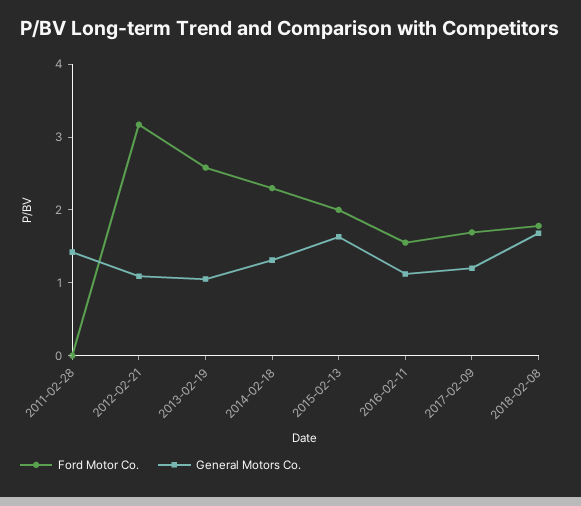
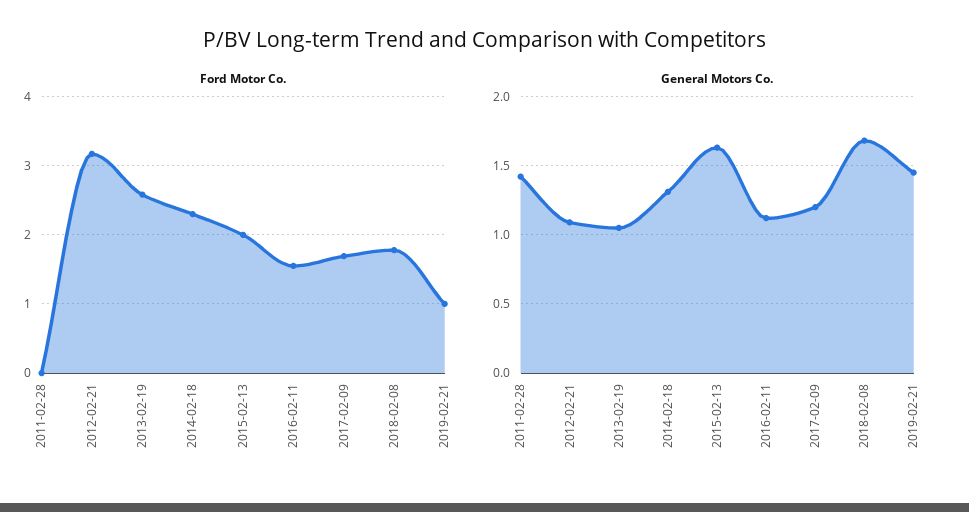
Ford Motor Co., 2019-02-21: none -> 1
General Motors Co., 2019-02-21: none -> 1.45

